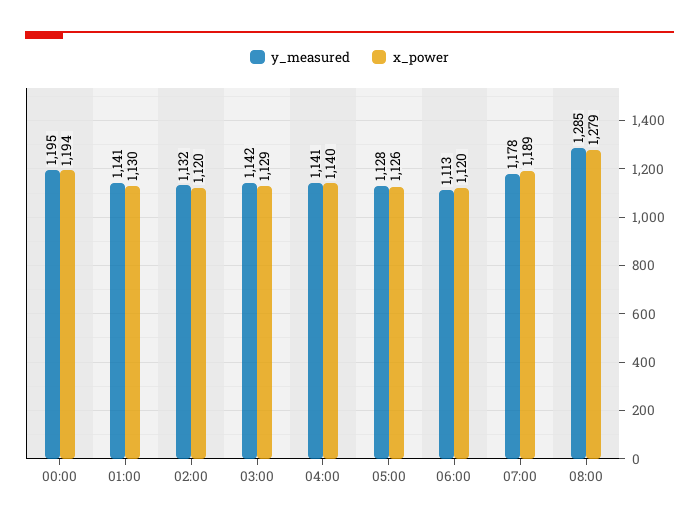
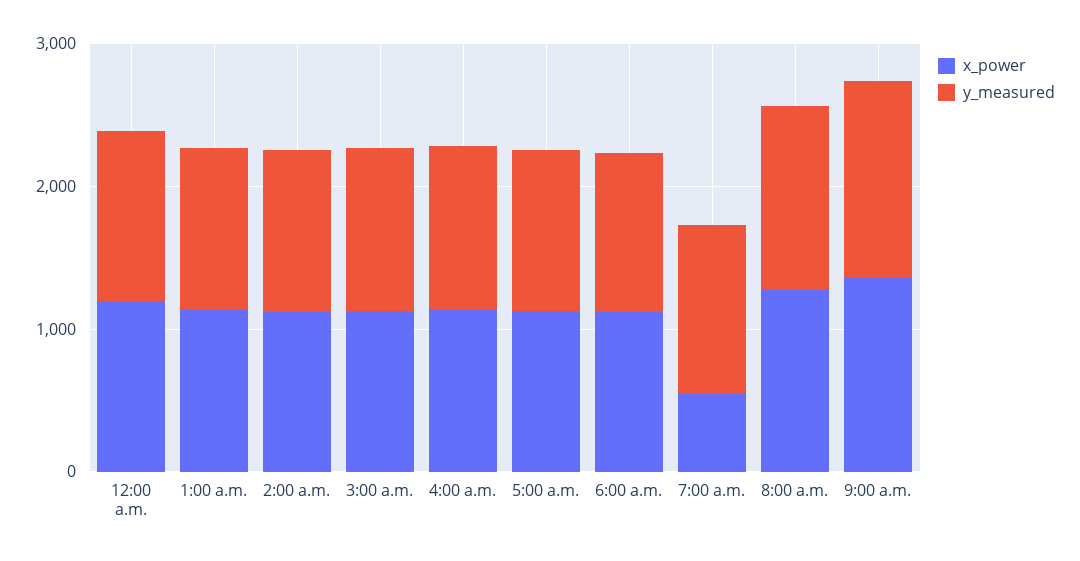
x_power, 07:00: 1189 -> 600
x_power, 9:00 a.m.: none -> 1400
y_measured, 9:00 a.m.: none -> 1400

